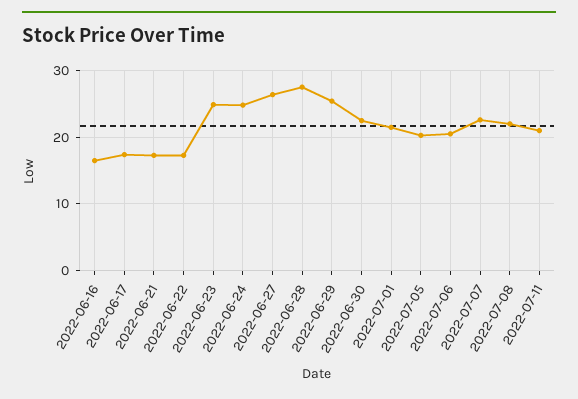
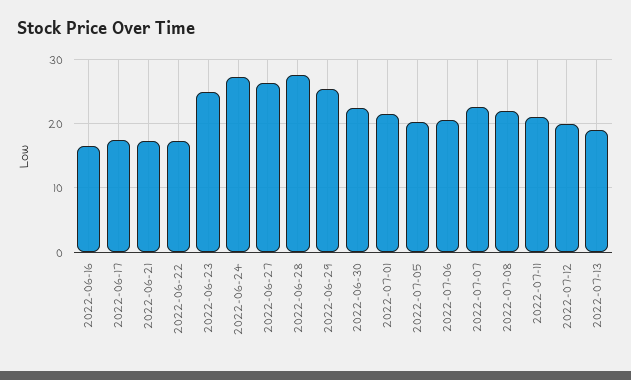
2022-06-24: 25 -> 27
2022-07-12: none -> 20
2022-07-13: none -> 19

